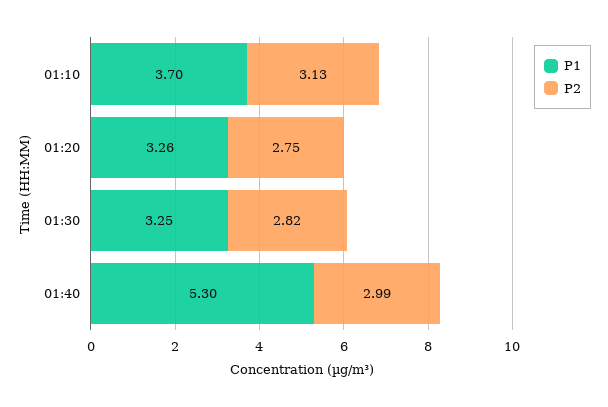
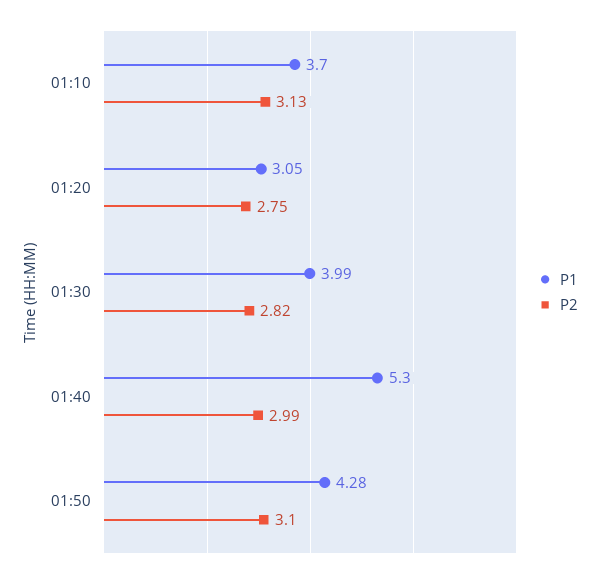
P1, 01:20: 3.26 -> 3.05
P1, 01:30: 3.25 -> 3.99
P1, 01:50: none -> 4.28
P2, 01:50: none -> 3.1

